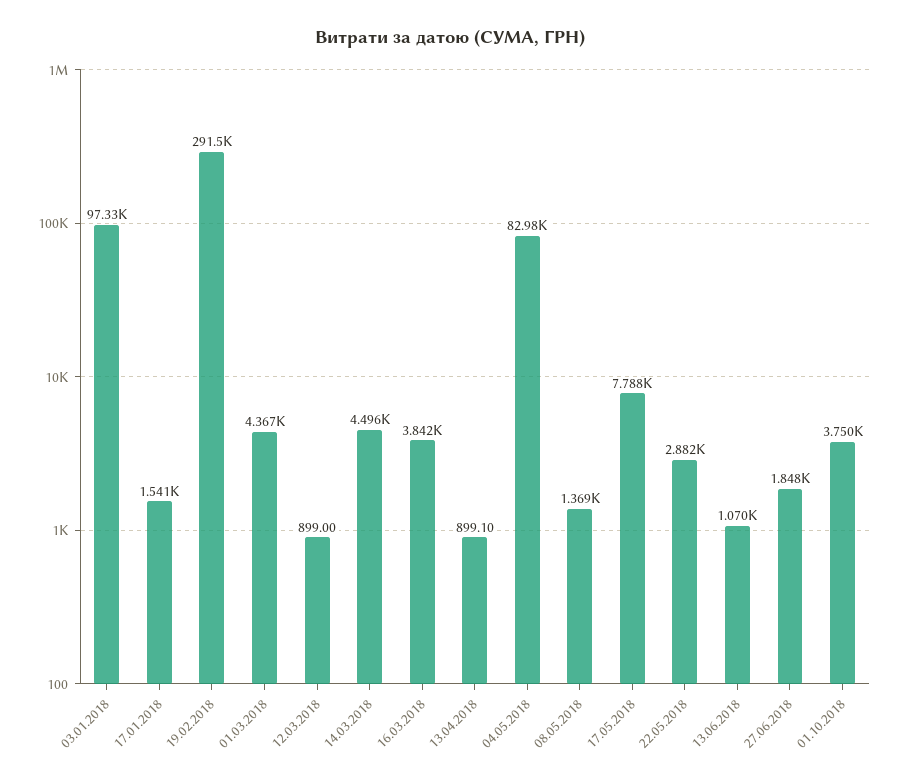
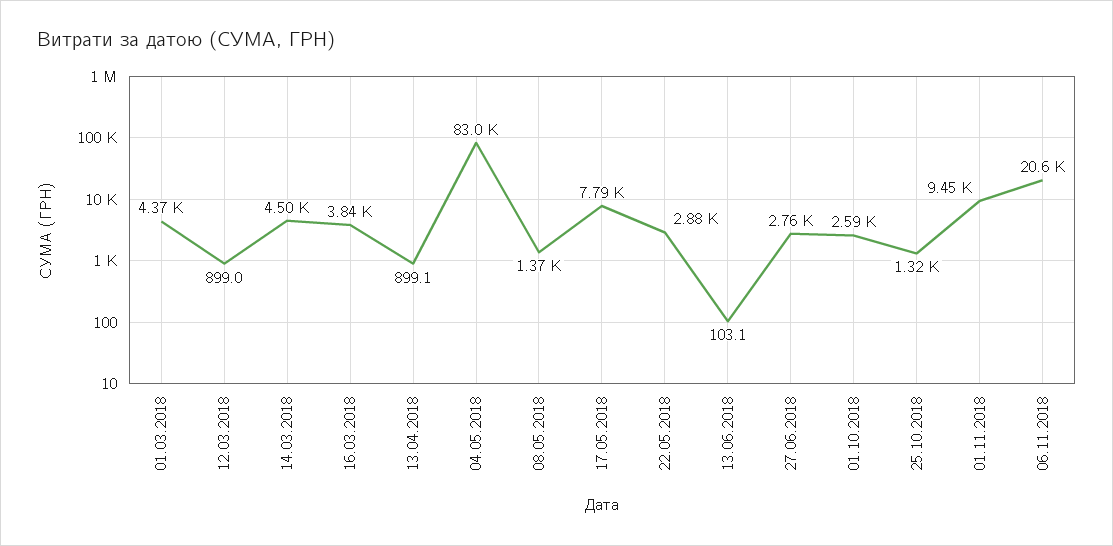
03.01.2018: 97330 -> none
17.01.2018: 1541 -> none
19.02.2018: 291500 -> none
13.06.2018: 1070 -> 103.1
27.06.2018: 1848 -> 2760
01.10.2018: 3750 -> 2590
25.10.2018: none -> 1320
01.11.2018: none -> 9450
06.11.2018: none -> 20600

